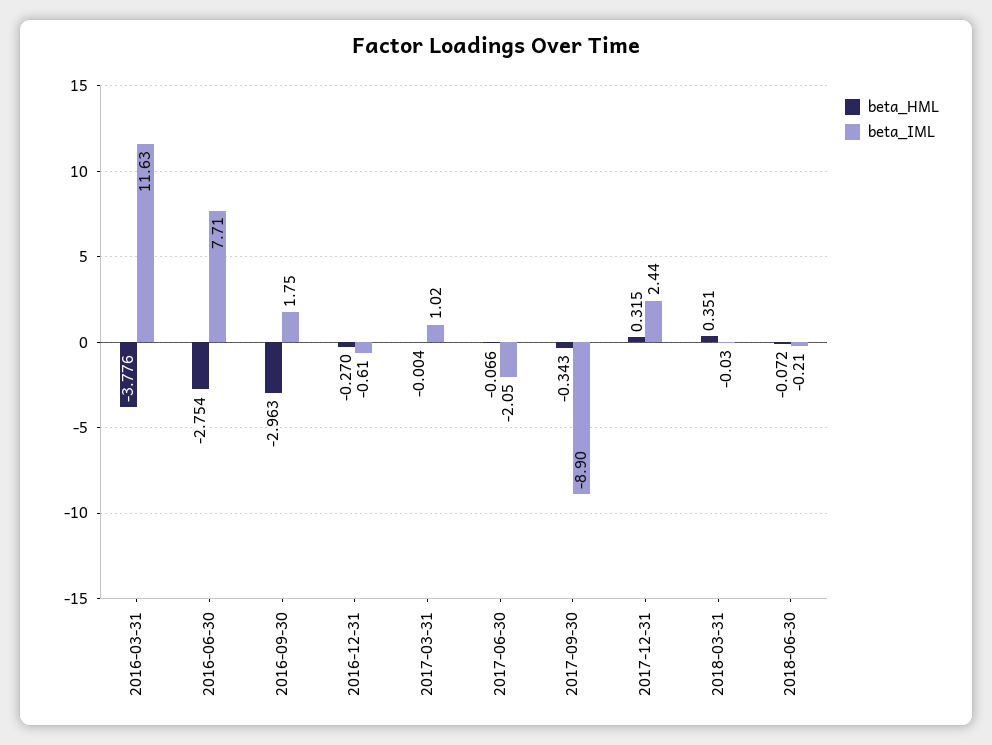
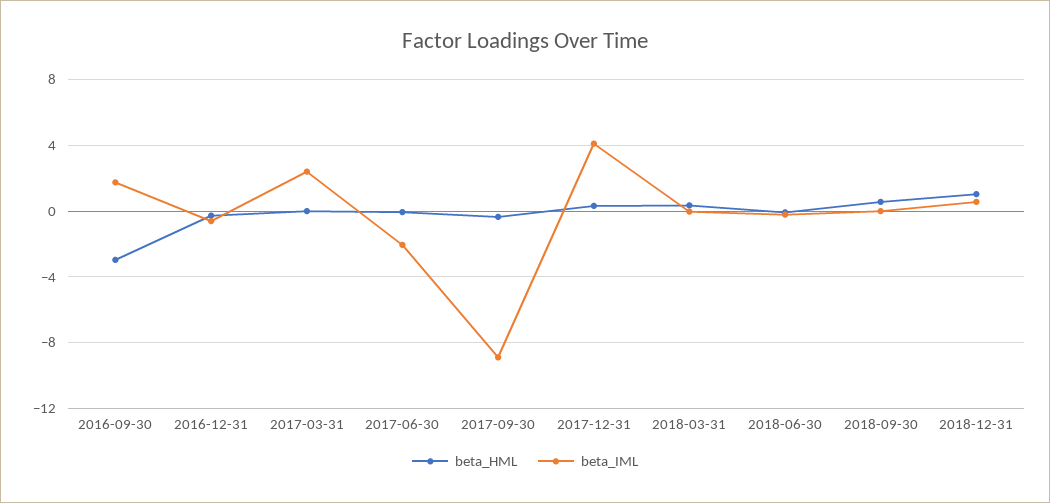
beta_HML, 2016-03-31: -3.776 -> none
beta_IML, 2016-03-31: 11.63 -> none
beta_HML, 2016-06-30: -2.754 -> none
beta_IML, 2016-06-30: 7.71 -> none
beta_IML, 2017-03-31: 1.02 -> 2.5
beta_IML, 2017-12-31: 2.44 -> 4
beta_HML, 2018-09-30: none -> 0.5
beta_IML, 2018-09-30: none -> 0
beta_HML, 2018-12-31: none -> 1
beta_IML, 2018-12-31: none -> 0.5

